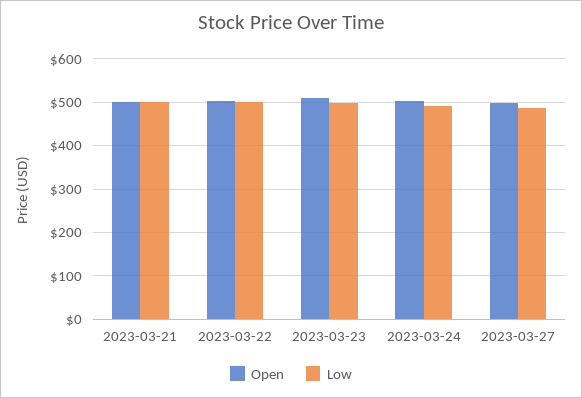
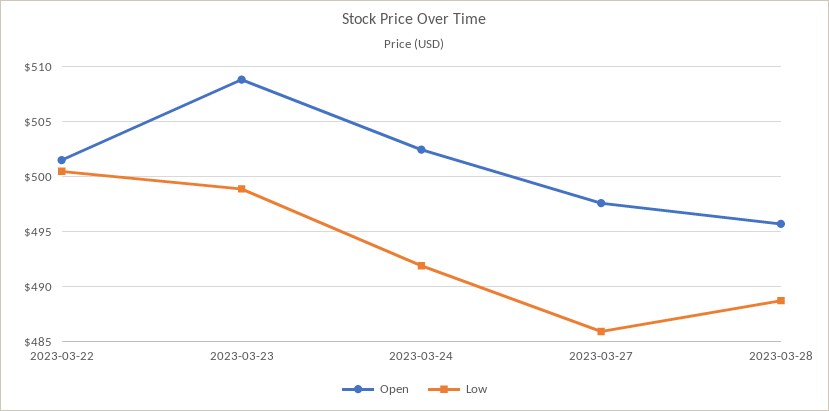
Open, 2023-03-21: 500 -> none
Low, 2023-03-21: 500 -> none
Open, 2023-03-28: none -> 496
Low, 2023-03-28: none -> 489

